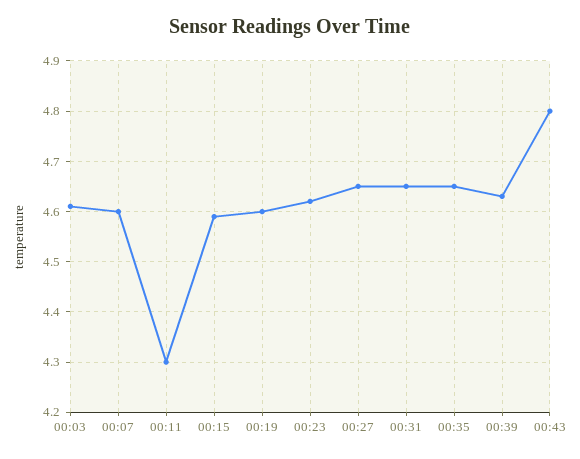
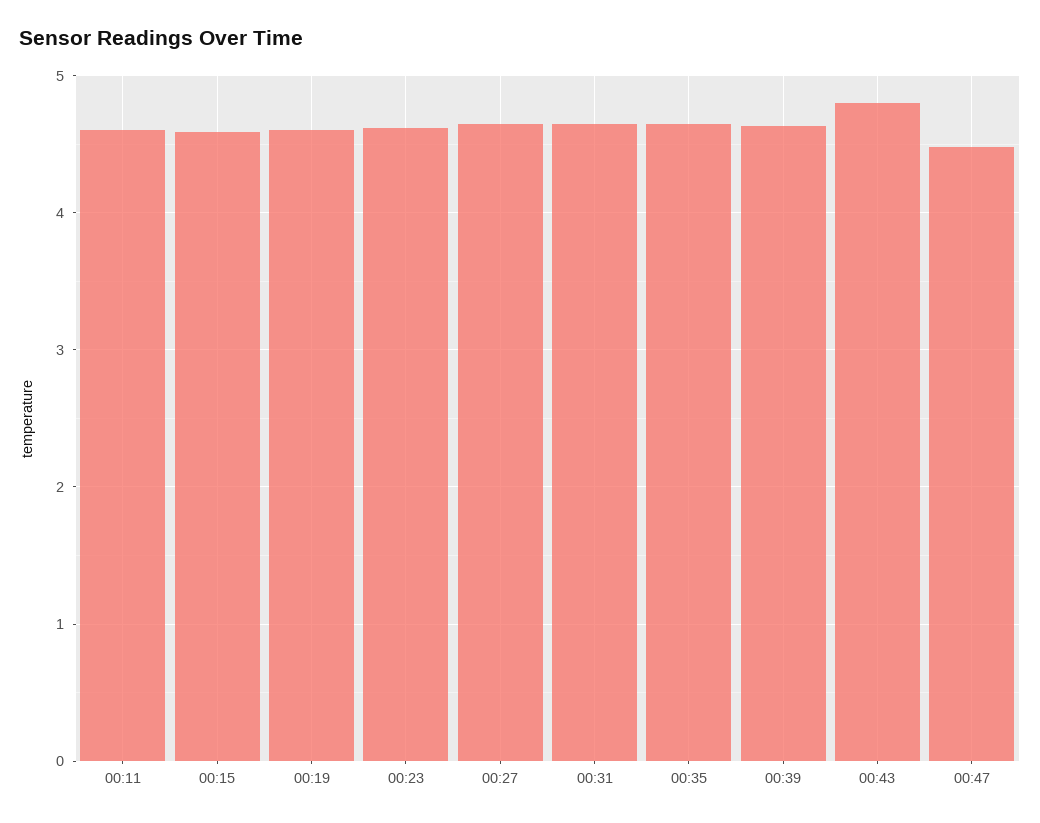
00:03: 4.6 -> none
00:07: 4.6 -> none
00:11: 4.3 -> 4.6
00:47: none -> 4.5

